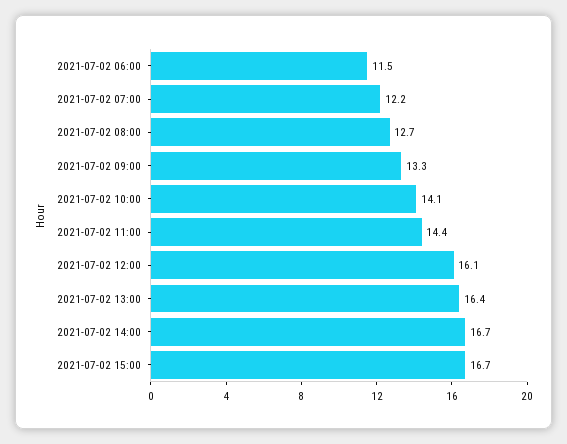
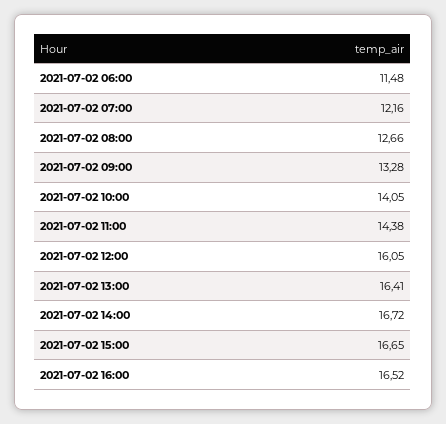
2021-07-02 16:00: none -> 16.52

